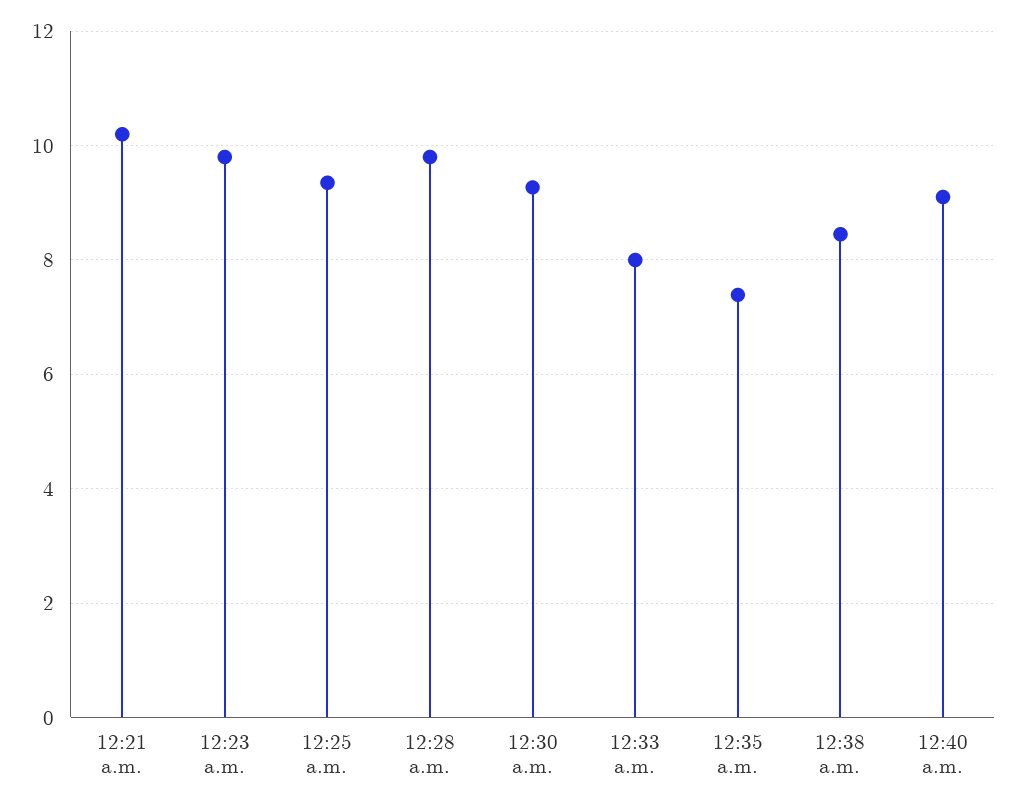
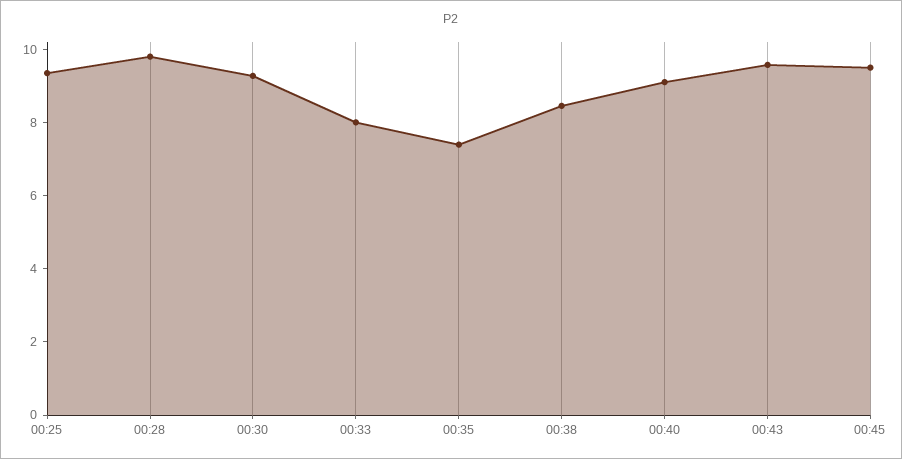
12:21 a.m.: 10.2 -> none
12:23 a.m.: 9.8 -> none
00:43: none -> 9.5
00:45: none -> 9.5

